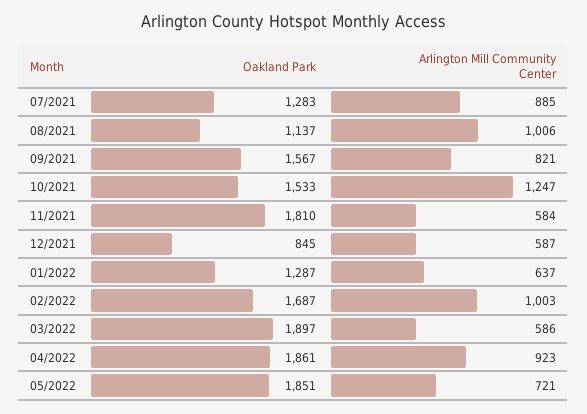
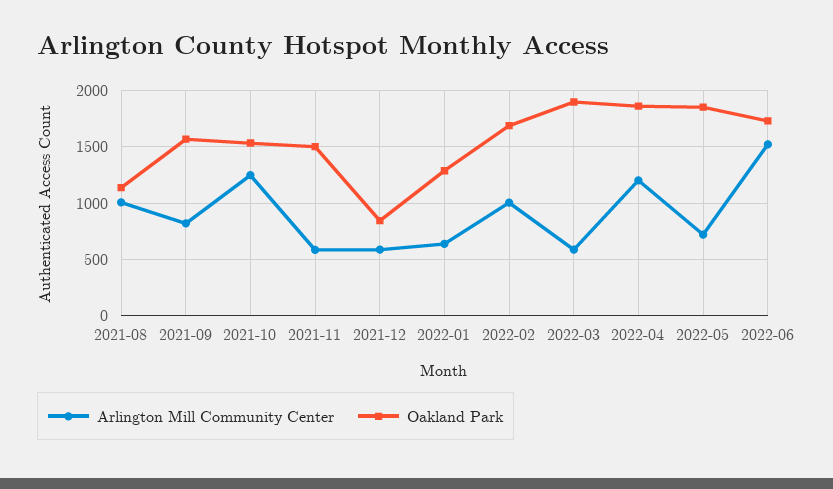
Oakland Park, 07/2021: 1283 -> none
Arlington Mill Community Center, 07/2021: 885 -> none
Oakland Park, 11/2021: 1810 -> 1500
Arlington Mill Community Center, 04/2022: 923 -> 1200
Arlington Mill Community Center, 2022-06: none -> 1500
Oakland Park, 2022-06: none -> 1700

